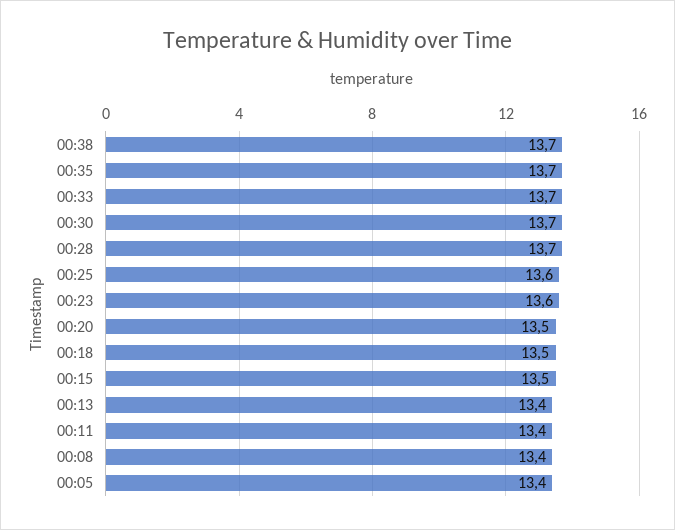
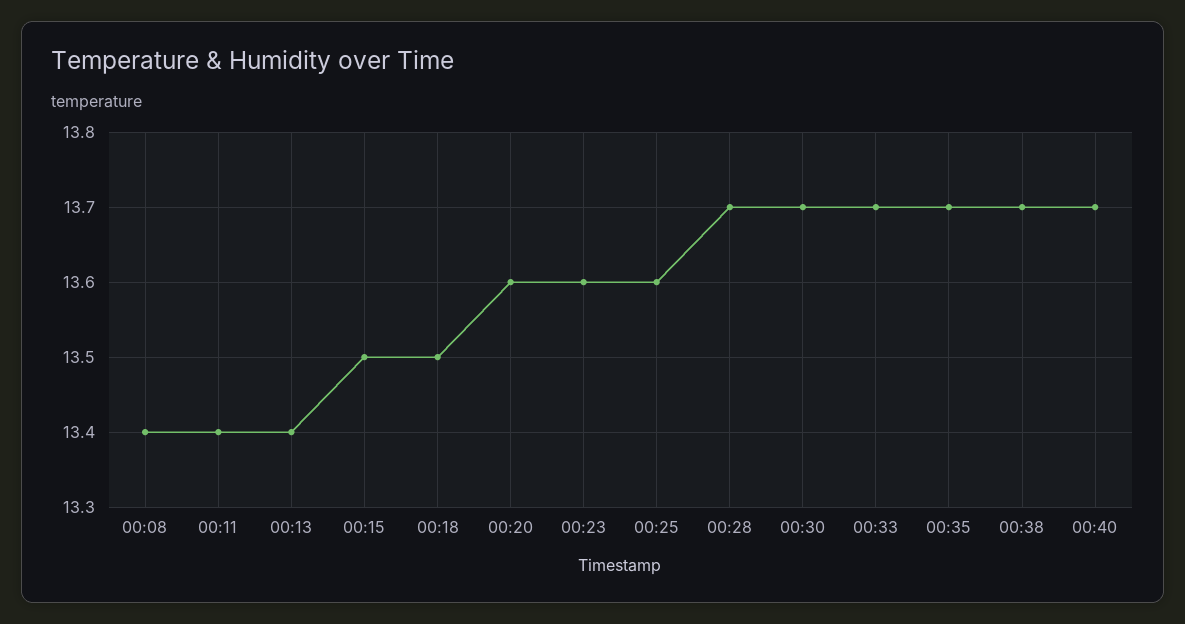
00:20: 13.5 -> 13.6
00:05: 13.4 -> none
00:40: none -> 13.7

